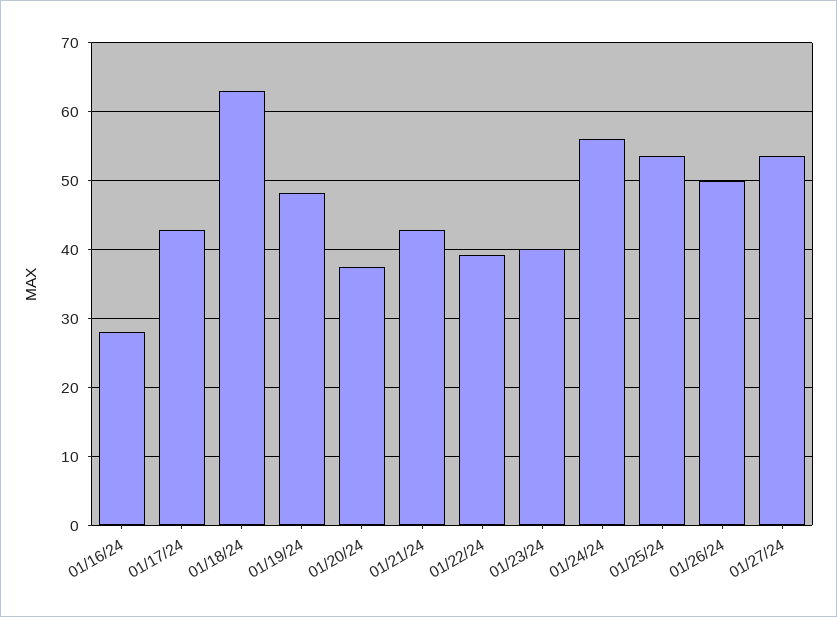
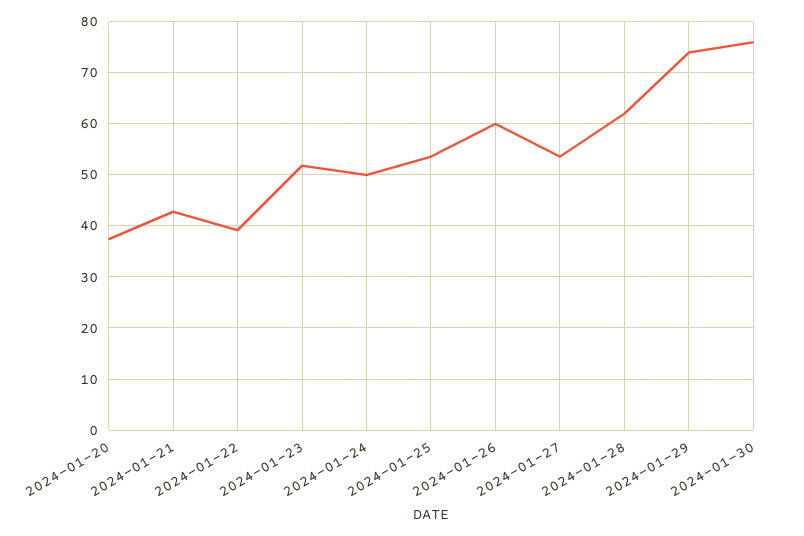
01/16/24: 28 -> none
01/17/24: 43 -> none
01/18/24: 63 -> none
01/19/24: 48 -> none
01/23/24: 40 -> 52
01/24/24: 56 -> 50
01/26/24: 50 -> 60
2024-01-28: none -> 62
2024-01-29: none -> 74
2024-01-30: none -> 76

